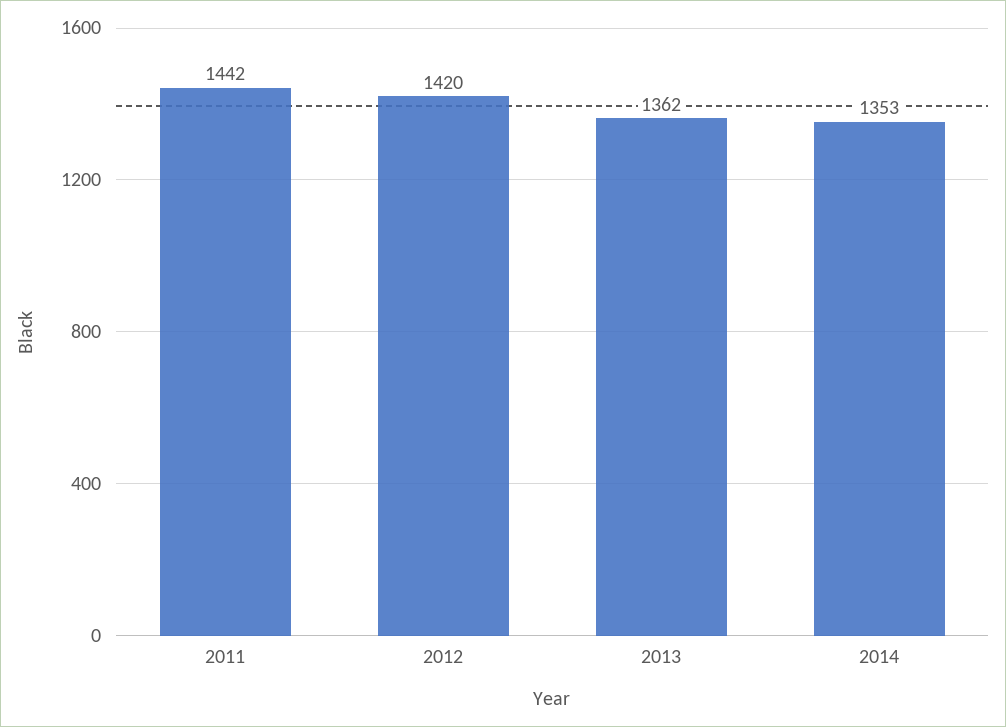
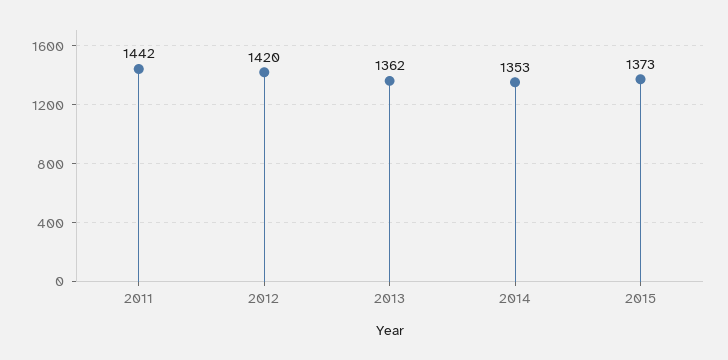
2015: none -> 1373

